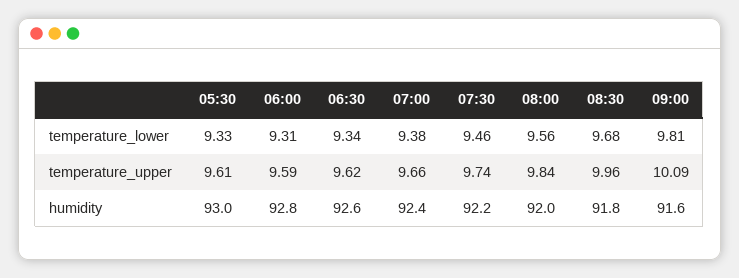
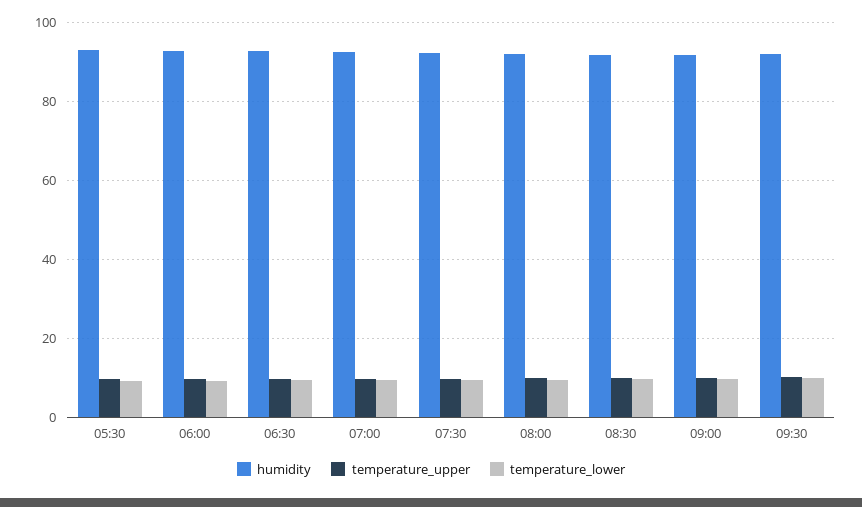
humidity, 09:30: none -> 92
temperature_upper, 09:30: none -> 10
temperature_lower, 09:30: none -> 10

